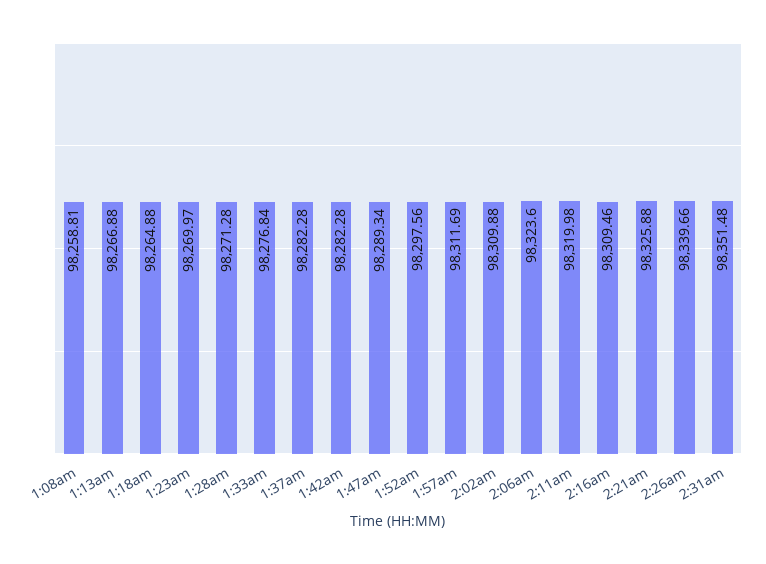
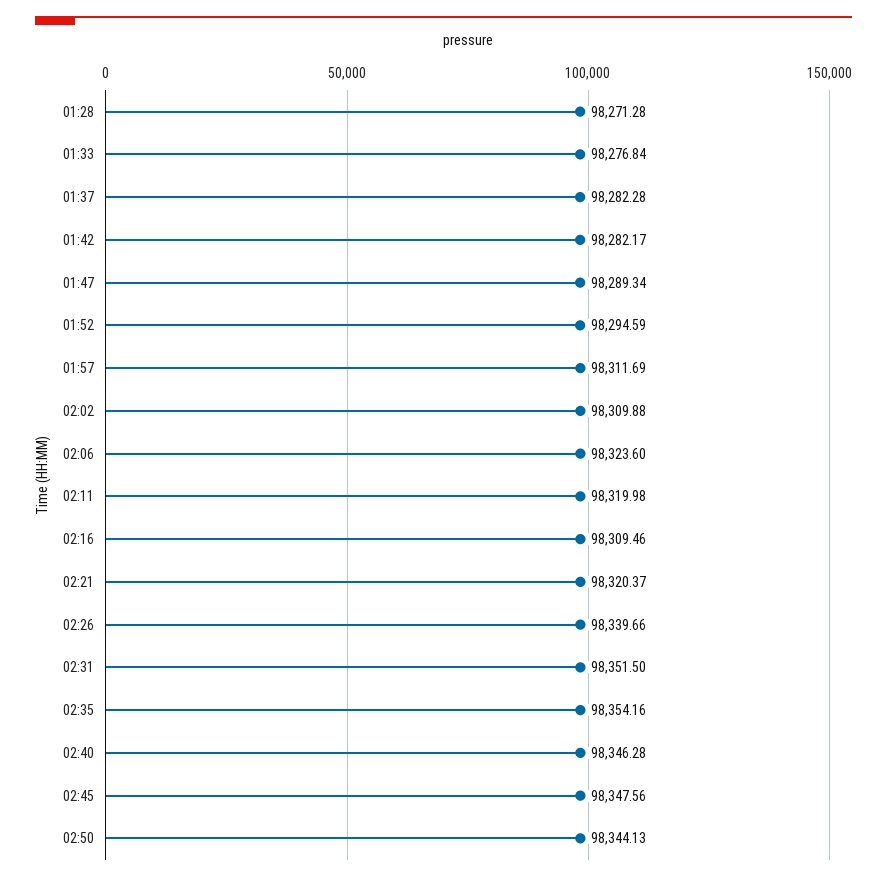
1:08am: 98258.81 -> none
1:13am: 98266.88 -> none
1:18am: 98264.88 -> none
1:23am: 98269.97 -> none
1:42am: 98282.28 -> 98282.17
1:52am: 98297.56 -> 98294.59
2:21am: 98325.88 -> 98320.37
2:31am: 98351.48 -> 98351.5
02:35: none -> 98354.16
02:40: none -> 98346.28
02:45: none -> 98347.56
02:50: none -> 98344.13

